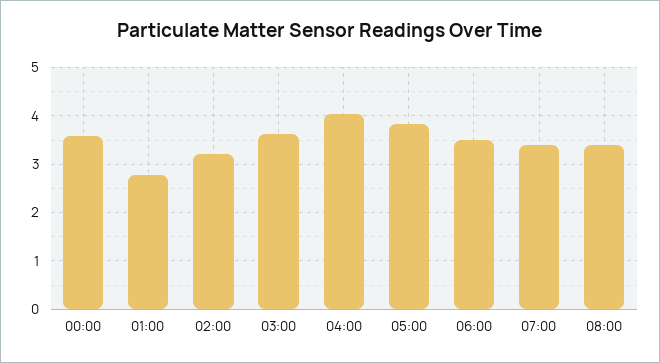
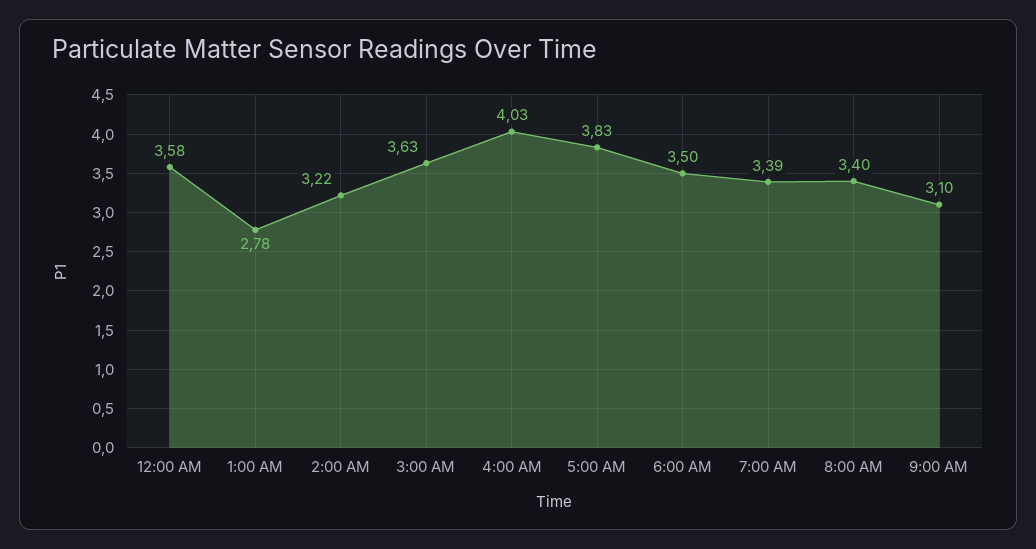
9:00 AM: none -> 3.1

